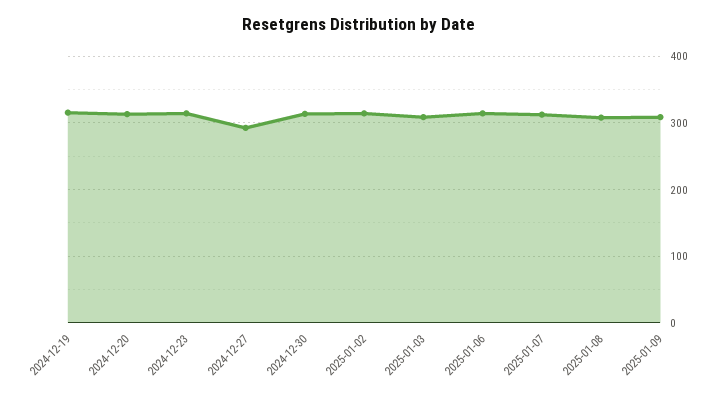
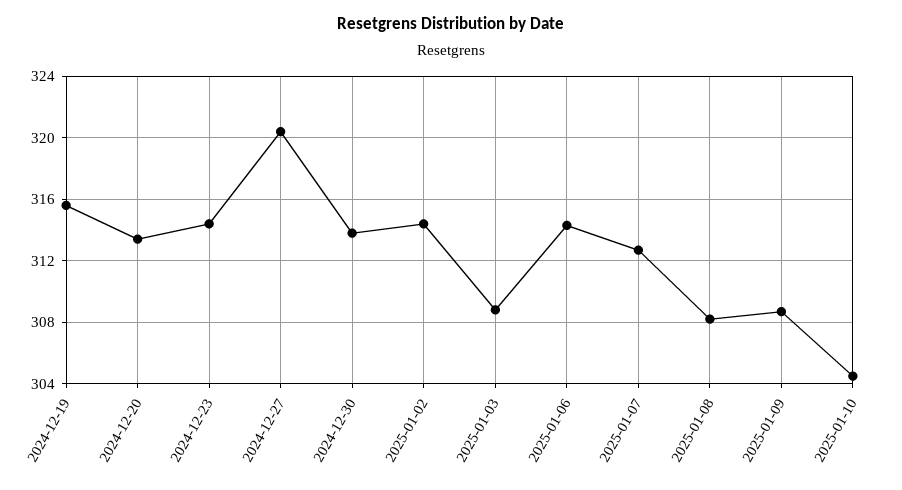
2024-12-27: 290 -> 320.5
2025-01-10: none -> 304.5

